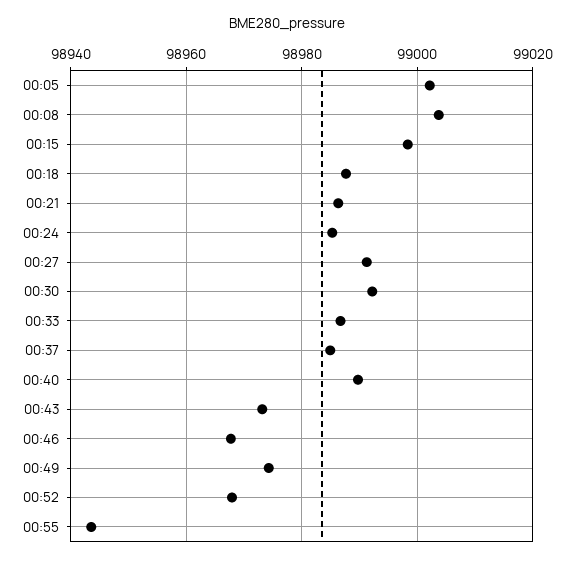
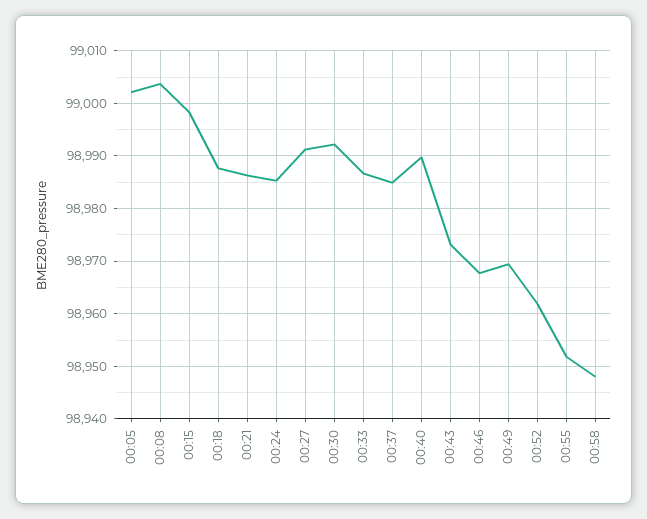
00:49: 98974 -> 98970
00:52: 98968 -> 98962
00:55: 98944 -> 98952
00:58: none -> 98948

